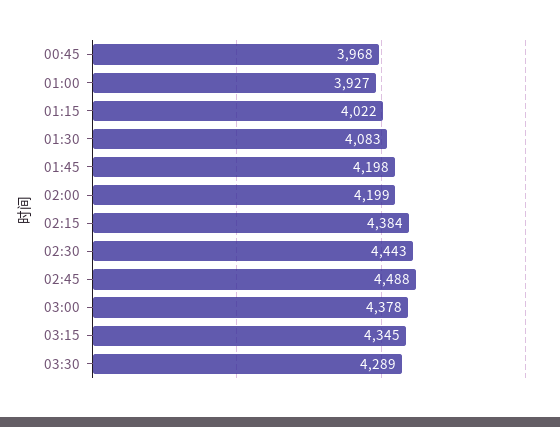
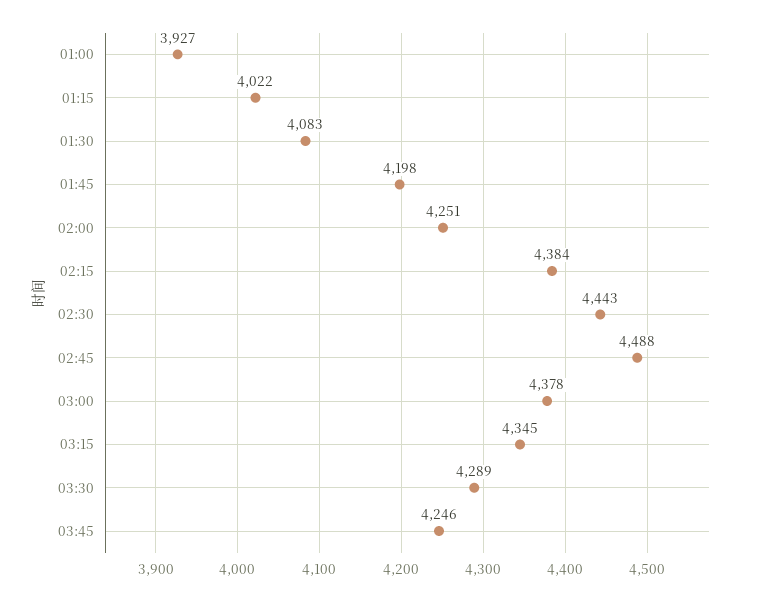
00:45: 3968 -> none
02:00: 4199 -> 4251
03:45: none -> 4246

